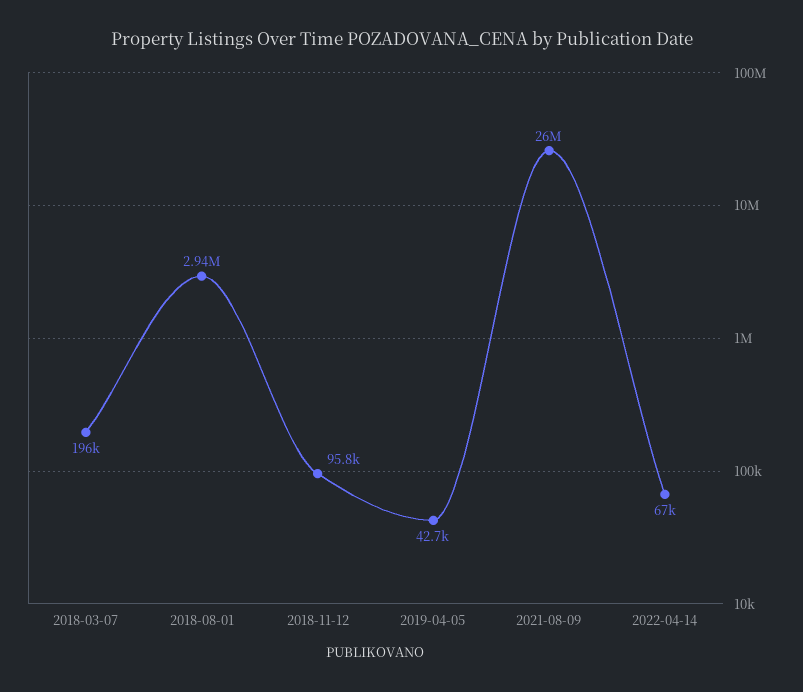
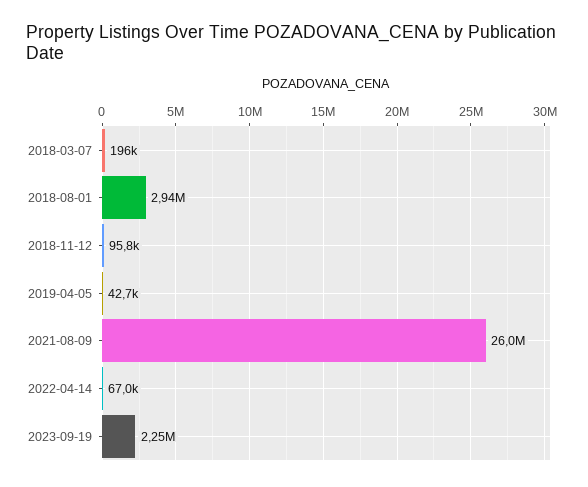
2023-09-19: none -> 2250000

